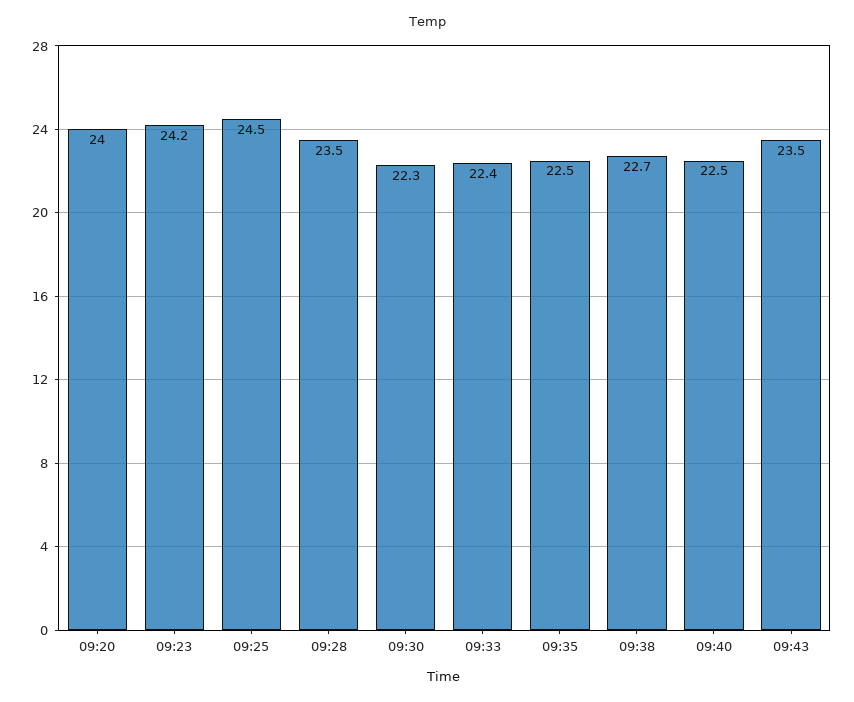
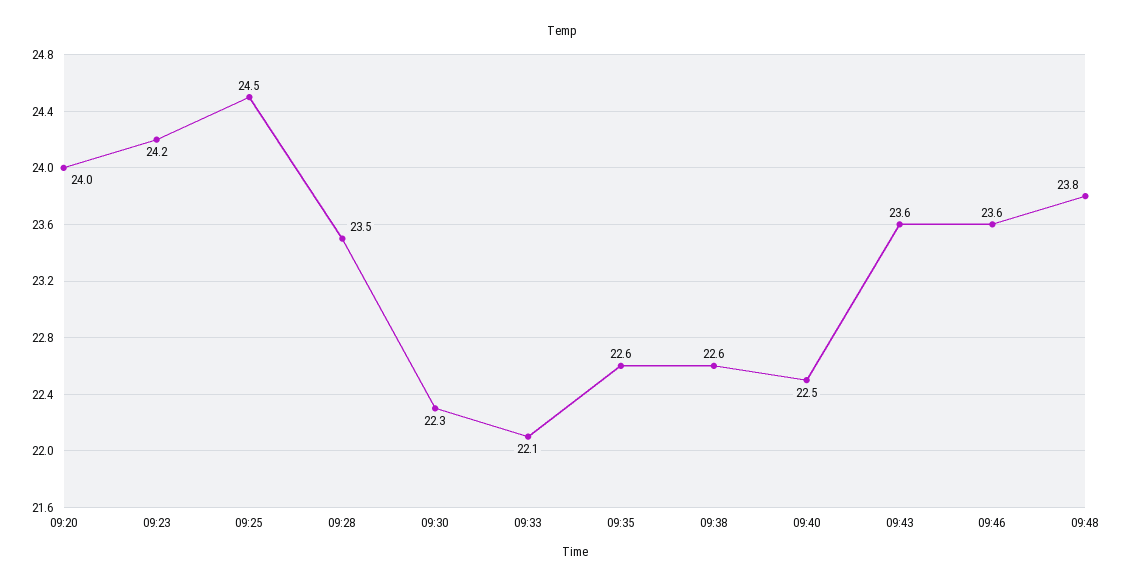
09:33: 22.4 -> 22.1
09:35: 22.5 -> 22.6
09:38: 22.7 -> 22.6
09:43: 23.5 -> 23.6
09:46: none -> 23.6
09:48: none -> 23.8

